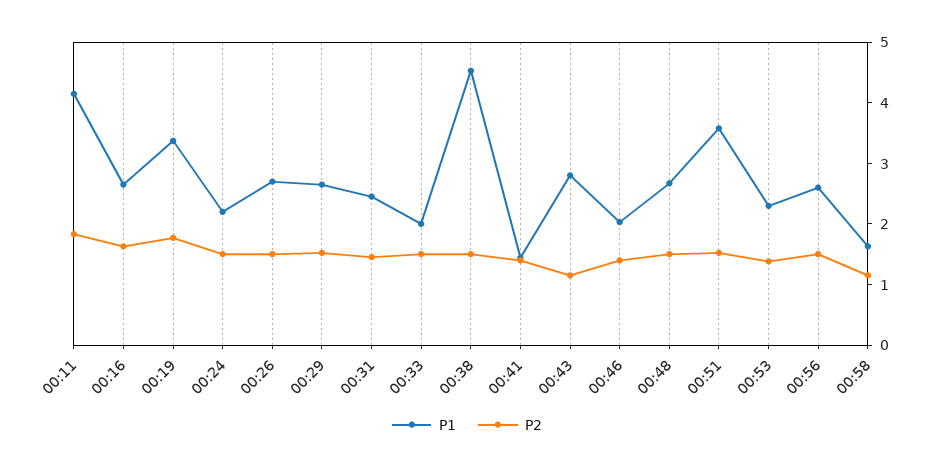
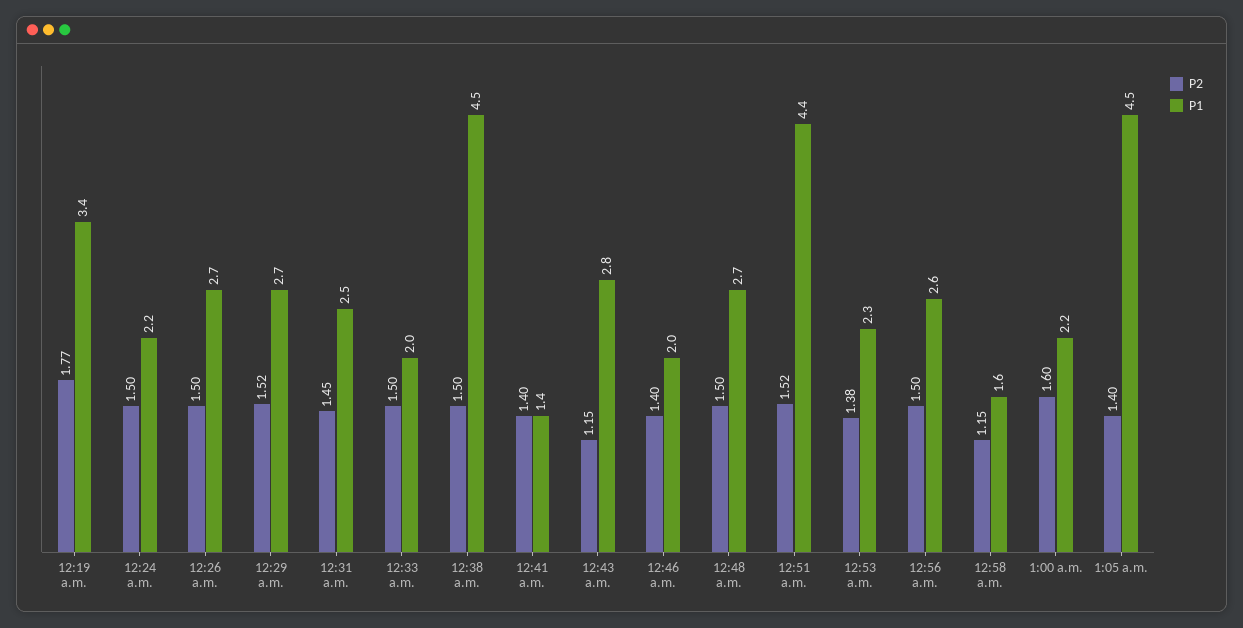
P1, 00:11: 4.2 -> none
P2, 00:11: 1.8 -> none
P1, 00:16: 2.6 -> none
P2, 00:16: 1.6 -> none
P1, 00:51: 3.6 -> 4.4
P2, 1:00 a.m.: none -> 1.6
P1, 1:00 a.m.: none -> 2.2
P2, 1:05 a.m.: none -> 1.4
P1, 1:05 a.m.: none -> 4.5

